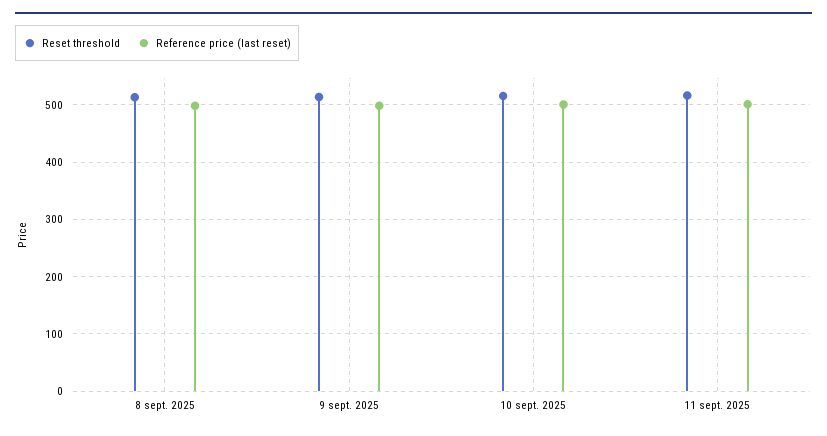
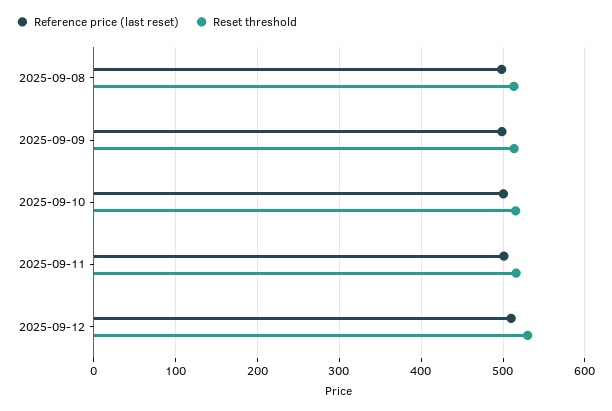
Reference price (last reset), 2025-09-12: none -> 510
Reset threshold, 2025-09-12: none -> 530

